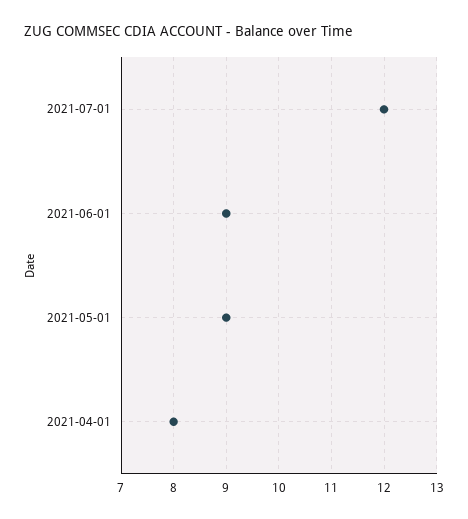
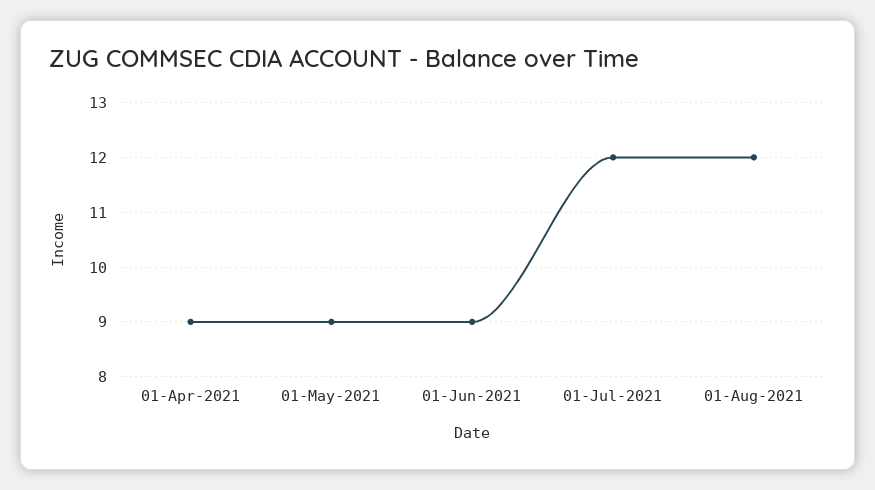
2021-04-01: 8 -> 9
01-Aug-2021: none -> 12

